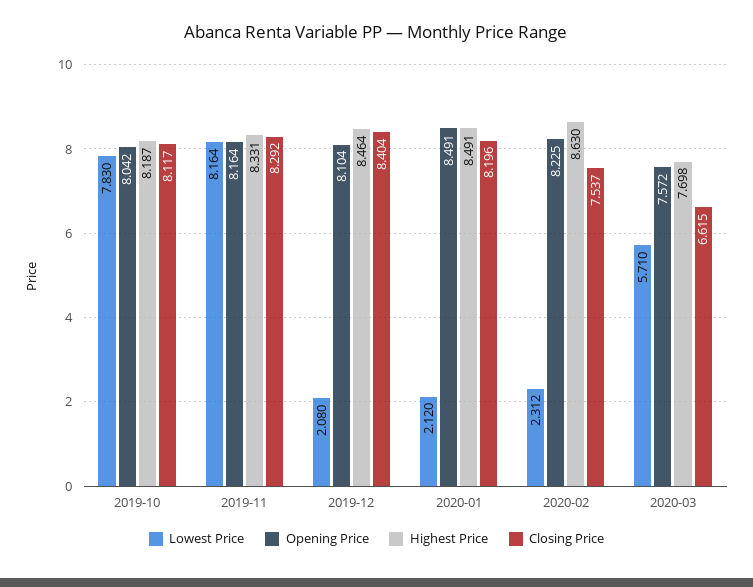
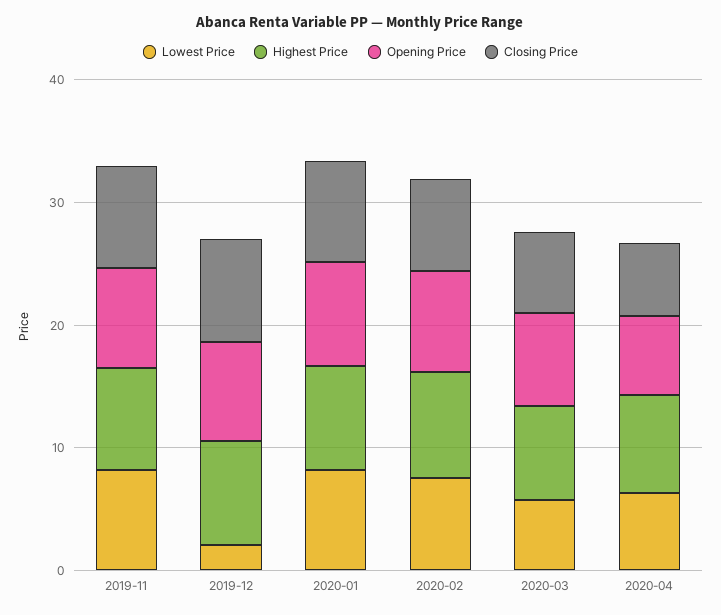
Lowest Price, 2019-10: 7.83 -> none
Opening Price, 2019-10: 8.042 -> none
Highest Price, 2019-10: 8.187 -> none
Closing Price, 2019-10: 8.117 -> none
Lowest Price, 2020-01: 2.12 -> 8
Lowest Price, 2020-02: 2.312 -> 8
Lowest Price, 2020-04: none -> 6
Highest Price, 2020-04: none -> 8
Opening Price, 2020-04: none -> 6
Closing Price, 2020-04: none -> 6

